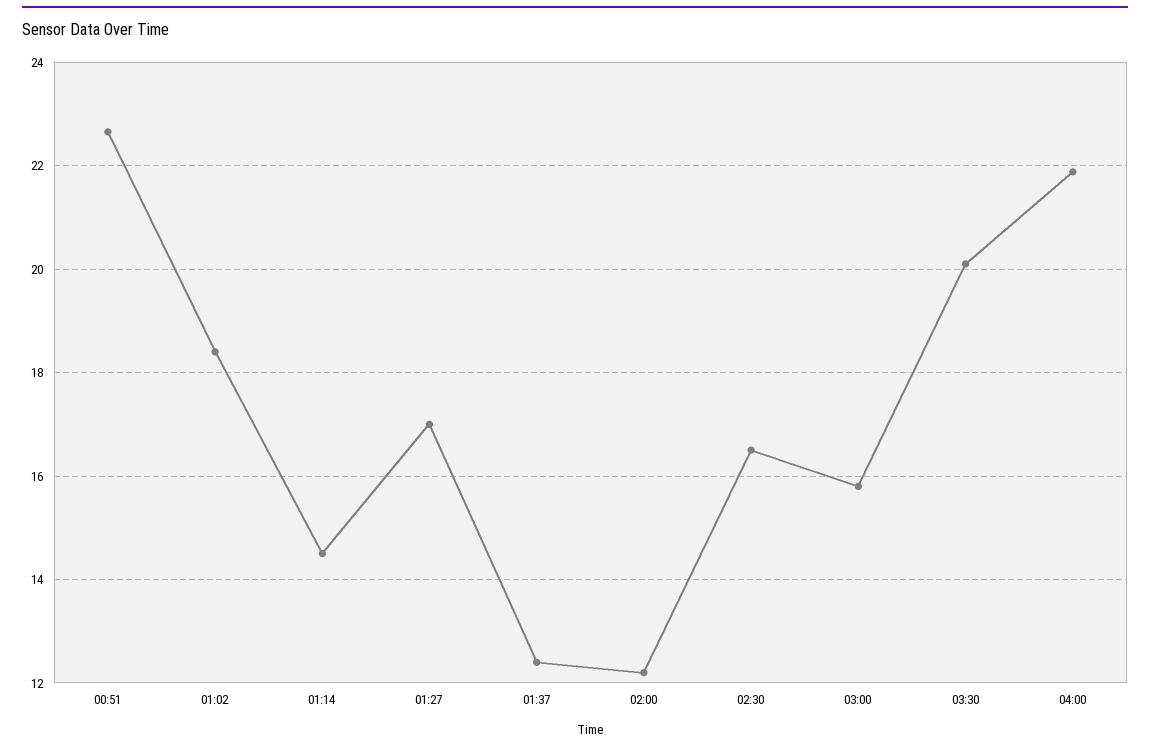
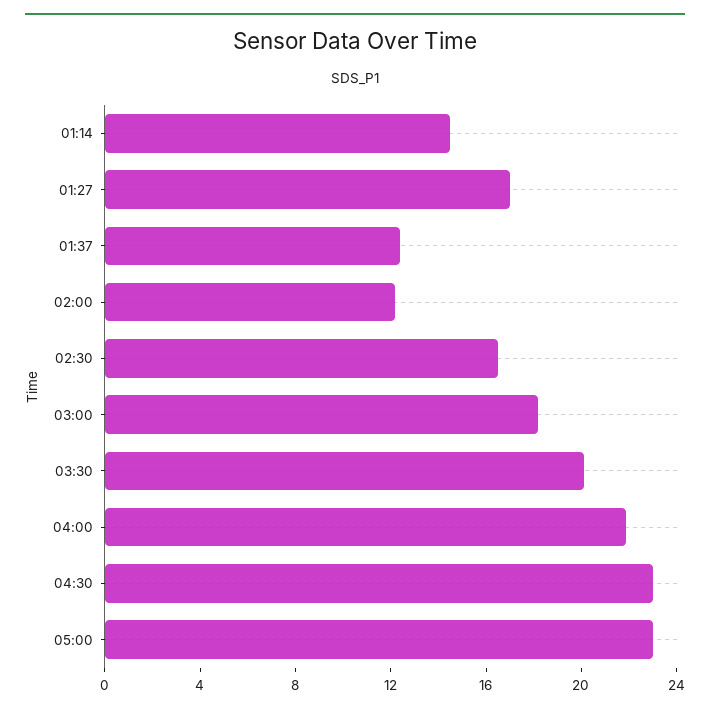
00:51: 22.6 -> none
01:02: 18.4 -> none
03:00: 15.8 -> 18
04:30: none -> 23
05:00: none -> 23

